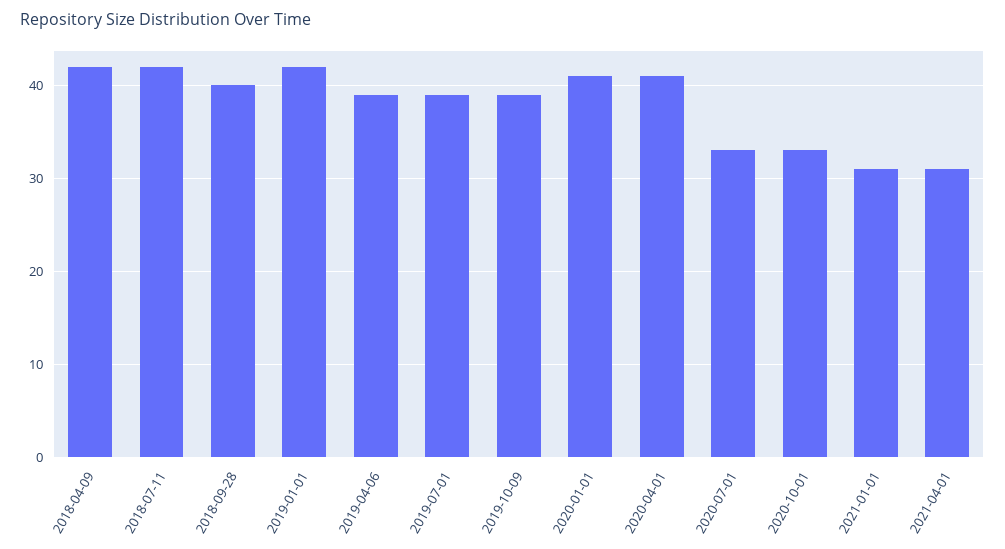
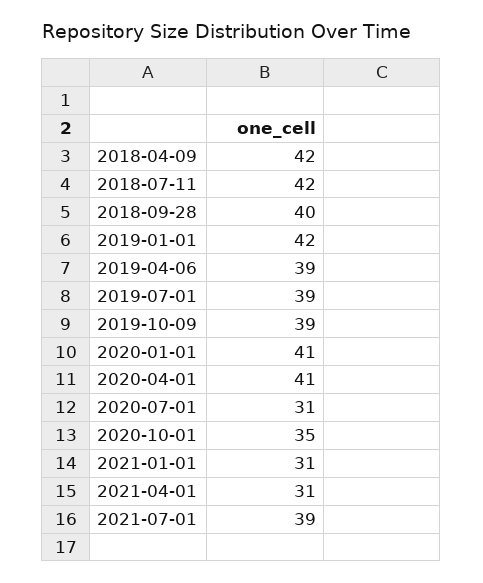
2020-07-01: 33 -> 31
2020-10-01: 33 -> 35
2021-07-01: none -> 39

